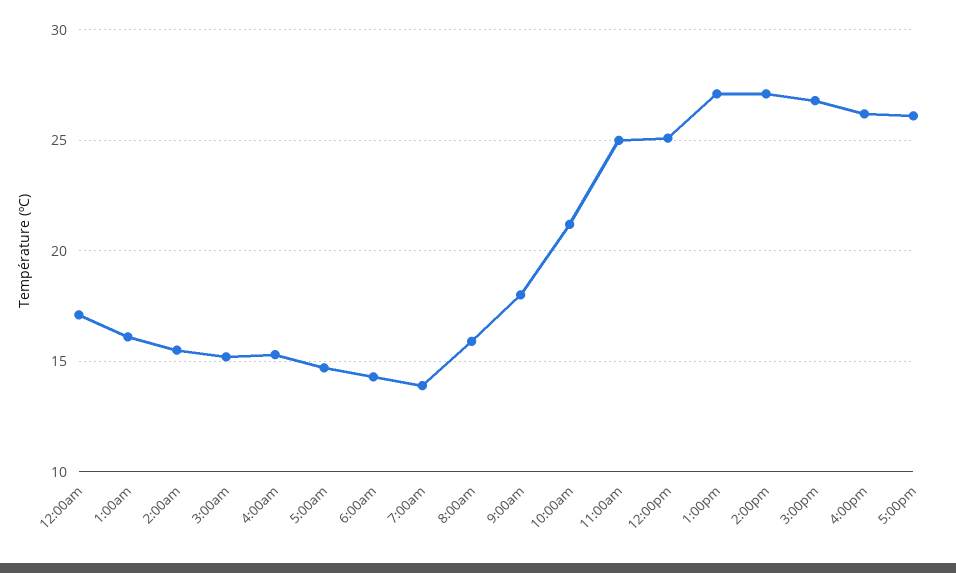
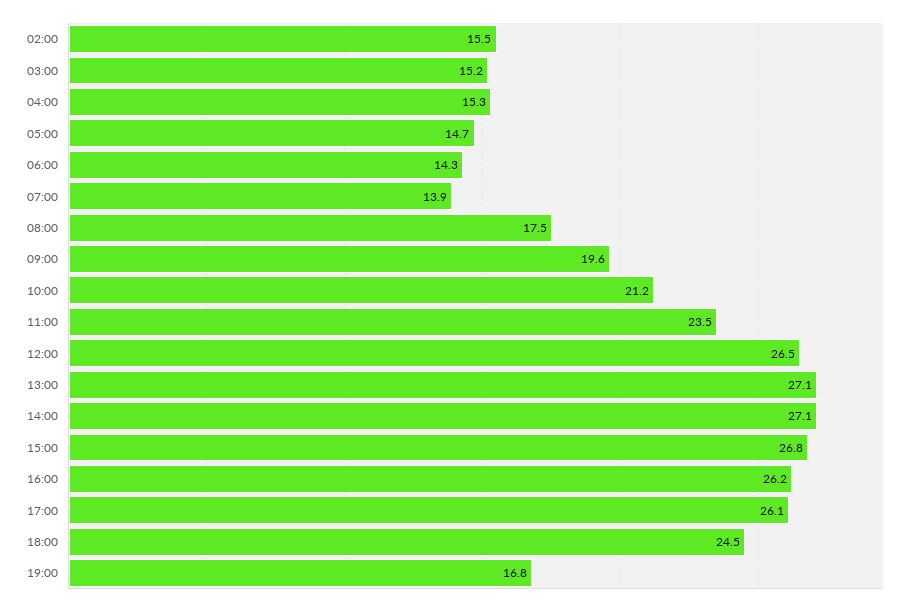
12:00am: 17 -> none
1:00am: 16 -> none
8:00am: 16 -> 17.5
9:00am: 18 -> 19.6
11:00am: 25 -> 23.5
12:00pm: 25 -> 26.5
18:00: none -> 24.5
19:00: none -> 16.8

